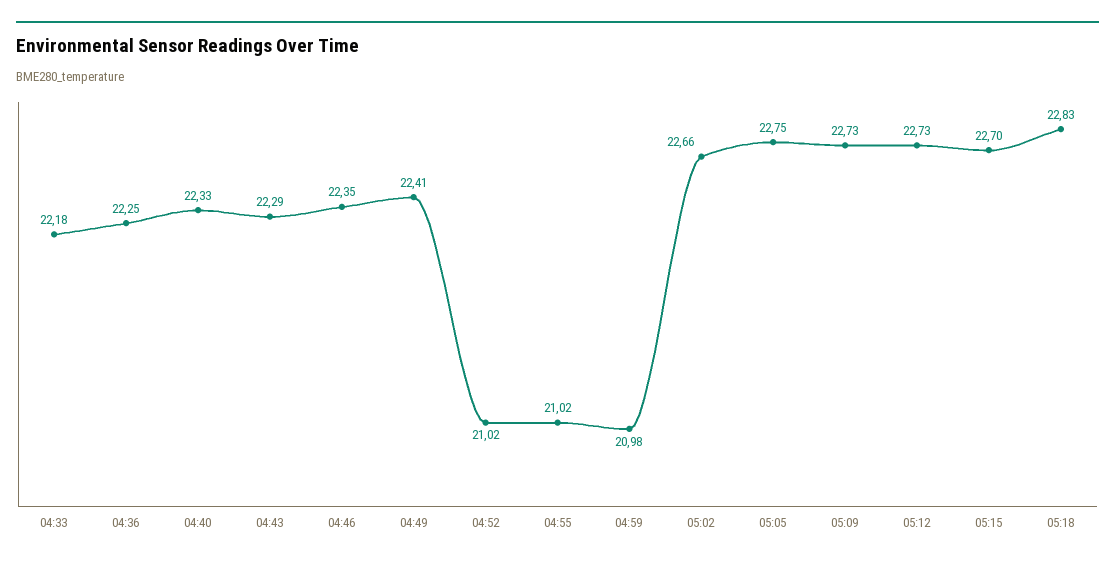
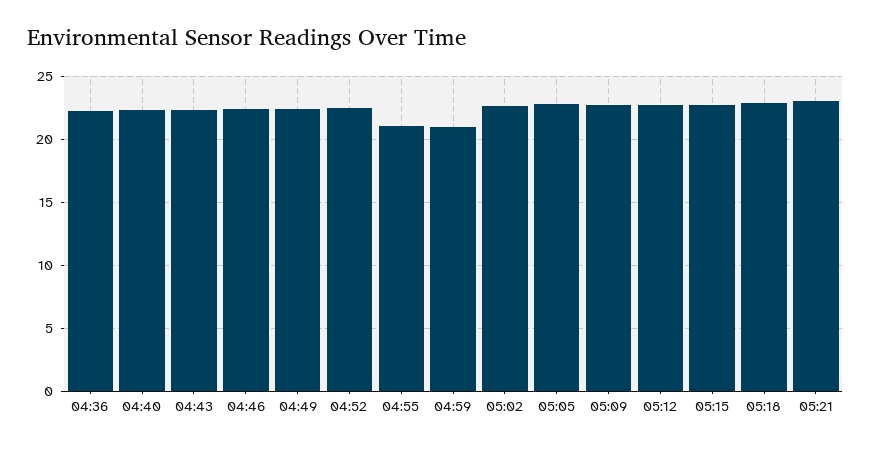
04:33: 22.18 -> none
04:52: 21.02 -> 22.5
05:21: none -> 23

